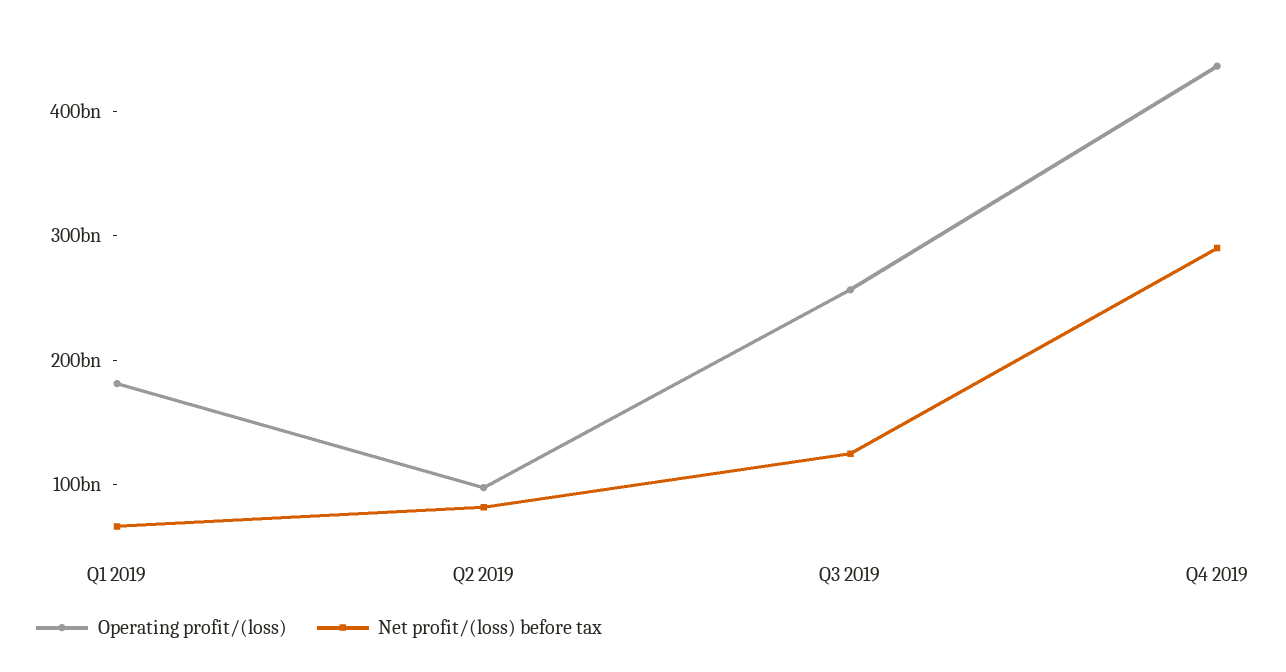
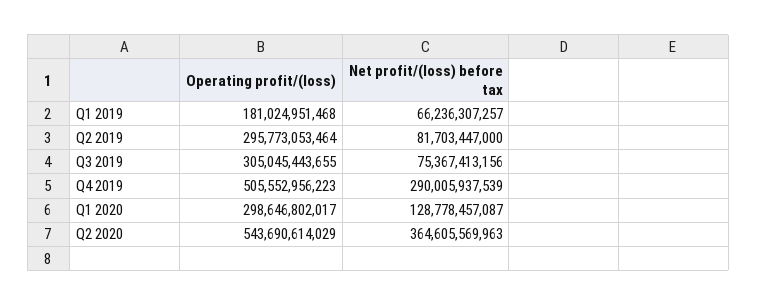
Operating profit/(loss), Q2 2019: 100000000000 -> 295773053464
Operating profit/(loss), Q3 2019: 260000000000 -> 305045443655
Net profit/(loss) before tax, Q3 2019: 120000000000 -> 75367413156
Operating profit/(loss), Q4 2019: 440000000000 -> 505552956223
Operating profit/(loss), Q1 2020: none -> 298646802017
Net profit/(loss) before tax, Q1 2020: none -> 128778457087
Operating profit/(loss), Q2 2020: none -> 543690614029
Net profit/(loss) before tax, Q2 2020: none -> 364605569963

